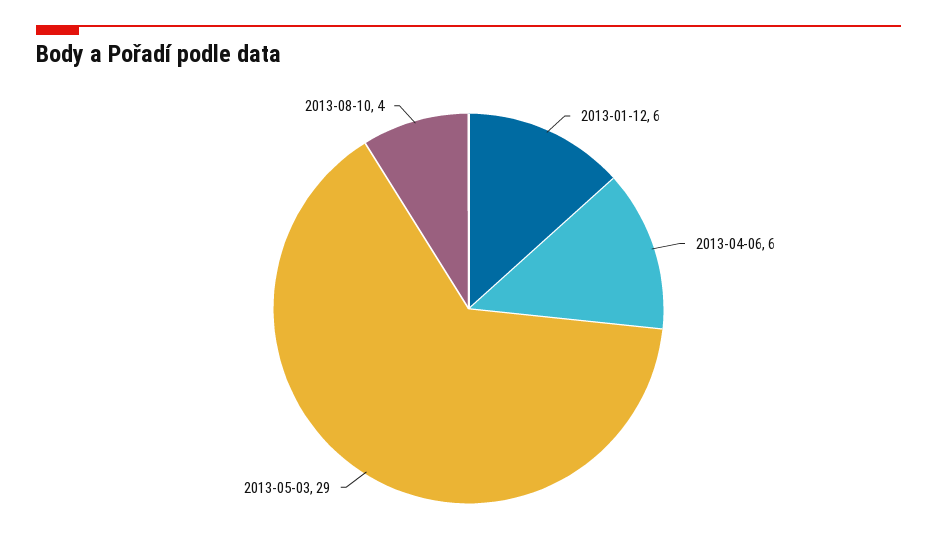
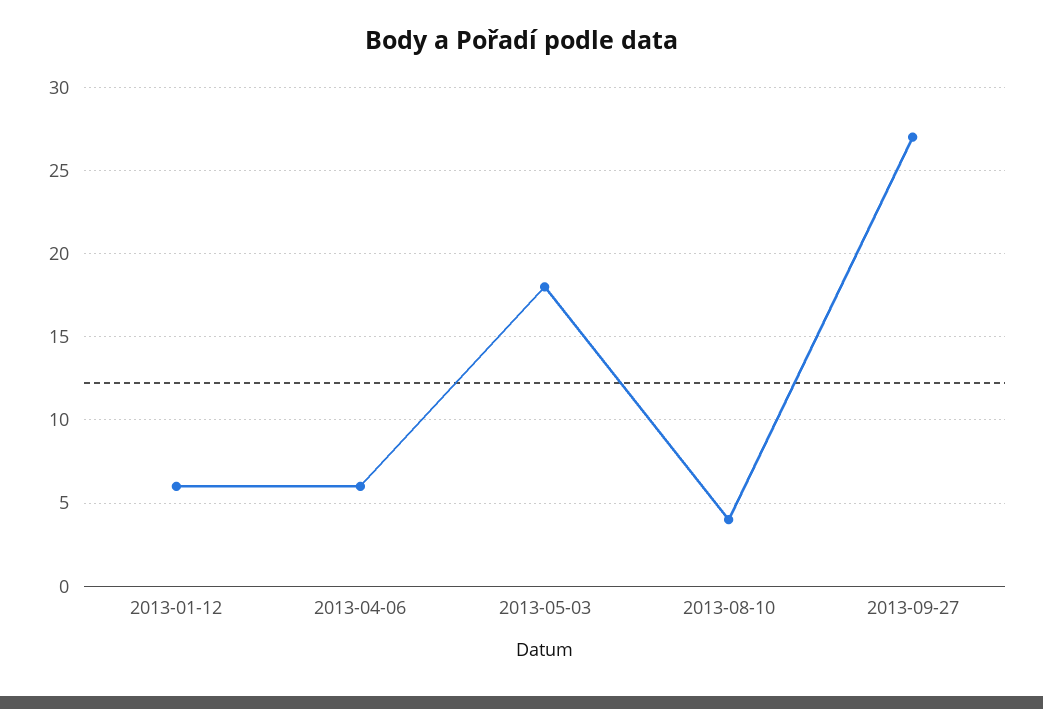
2013-05-03: 29 -> 18
2013-09-27: none -> 27

